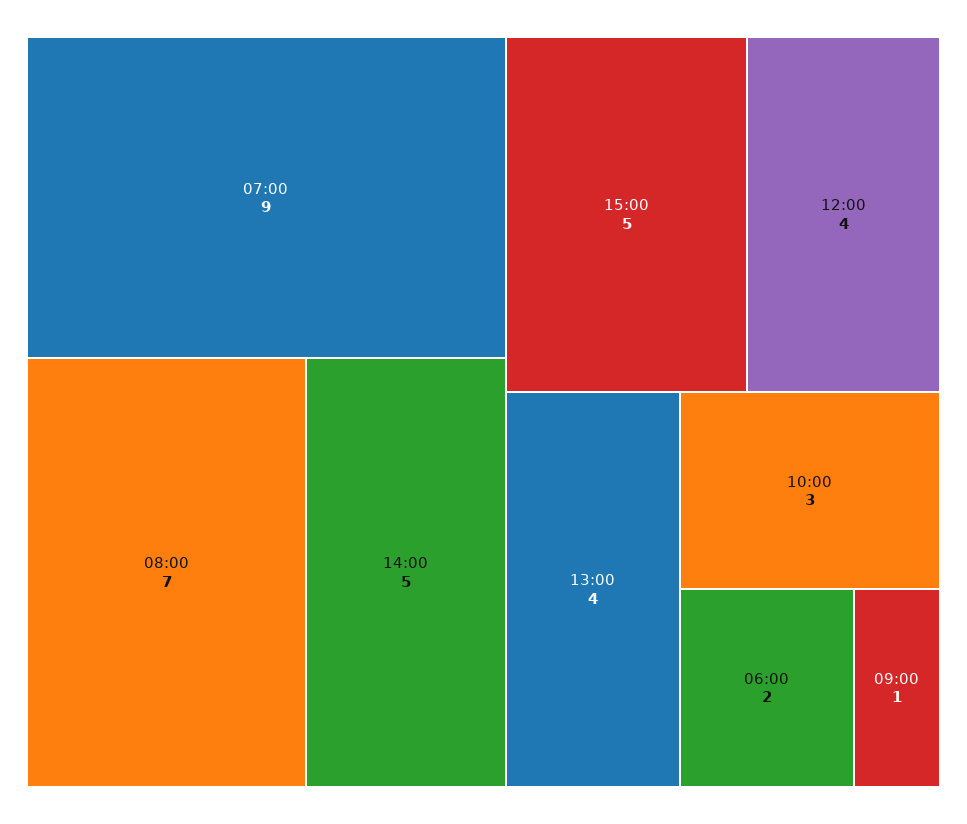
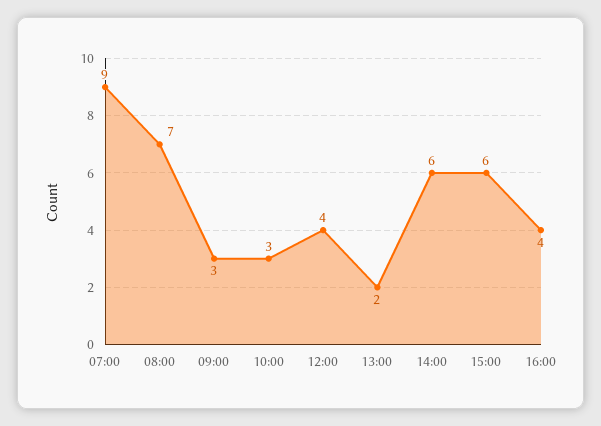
14:00: 5 -> 6
15:00: 5 -> 6
13:00: 4 -> 2
06:00: 2 -> none
09:00: 1 -> 3
16:00: none -> 4

